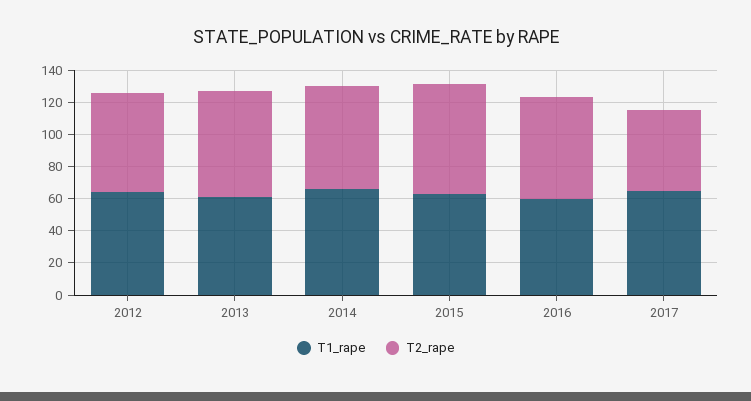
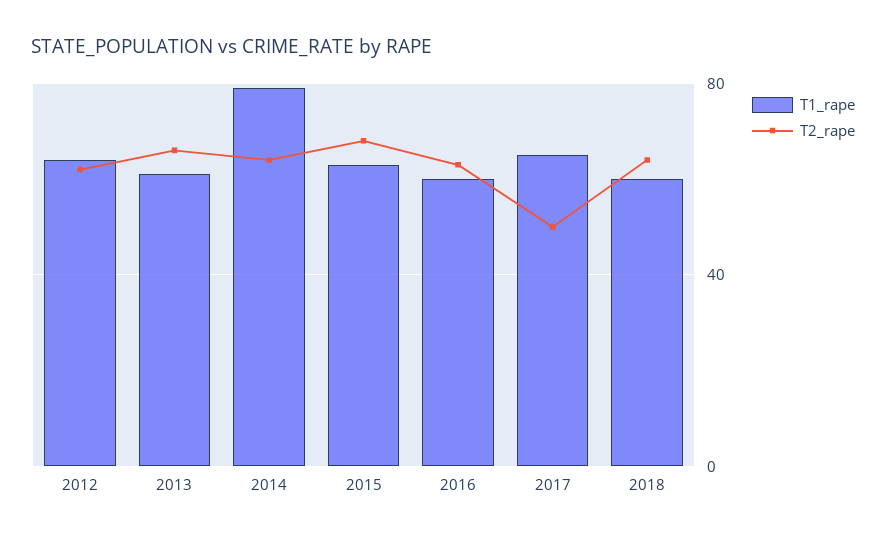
T1_rape, 2014: 65 -> 80
T1_rape, 2018: none -> 60
T2_rape, 2018: none -> 65

